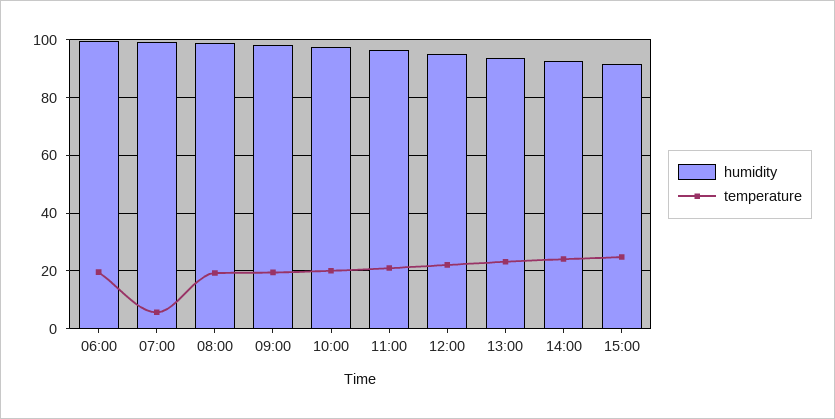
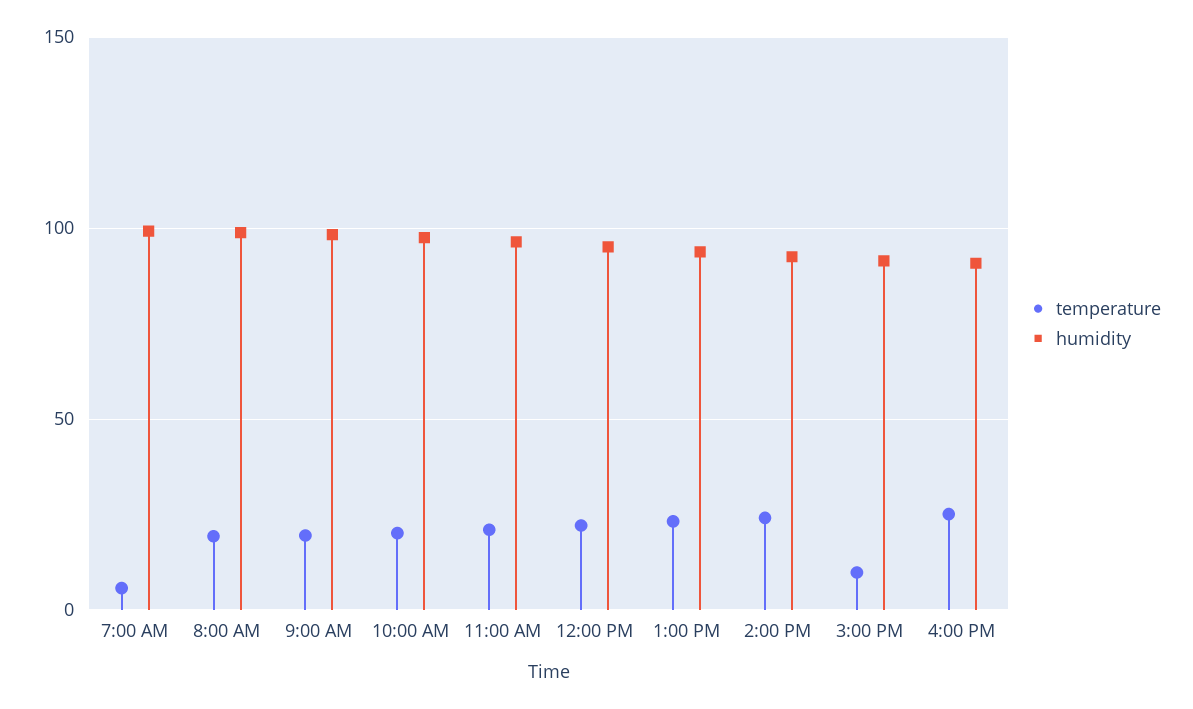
humidity, 06:00: 100 -> none
temperature, 06:00: 20 -> none
temperature, 15:00: 25 -> 10
temperature, 4:00 PM: none -> 25
humidity, 4:00 PM: none -> 90

